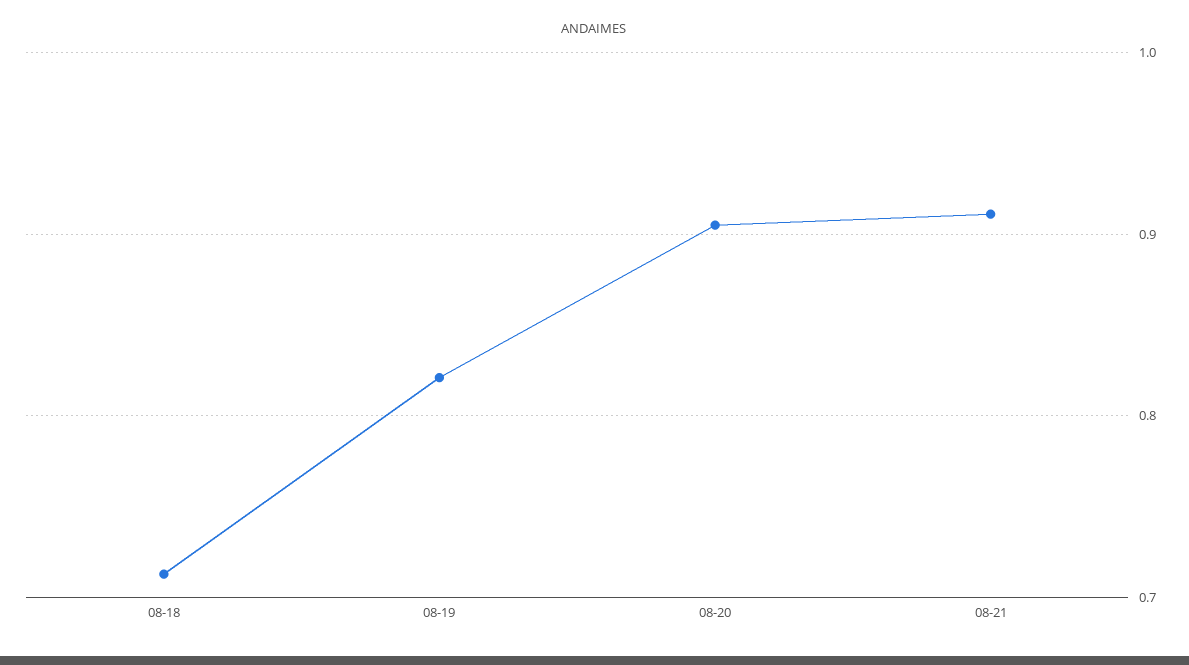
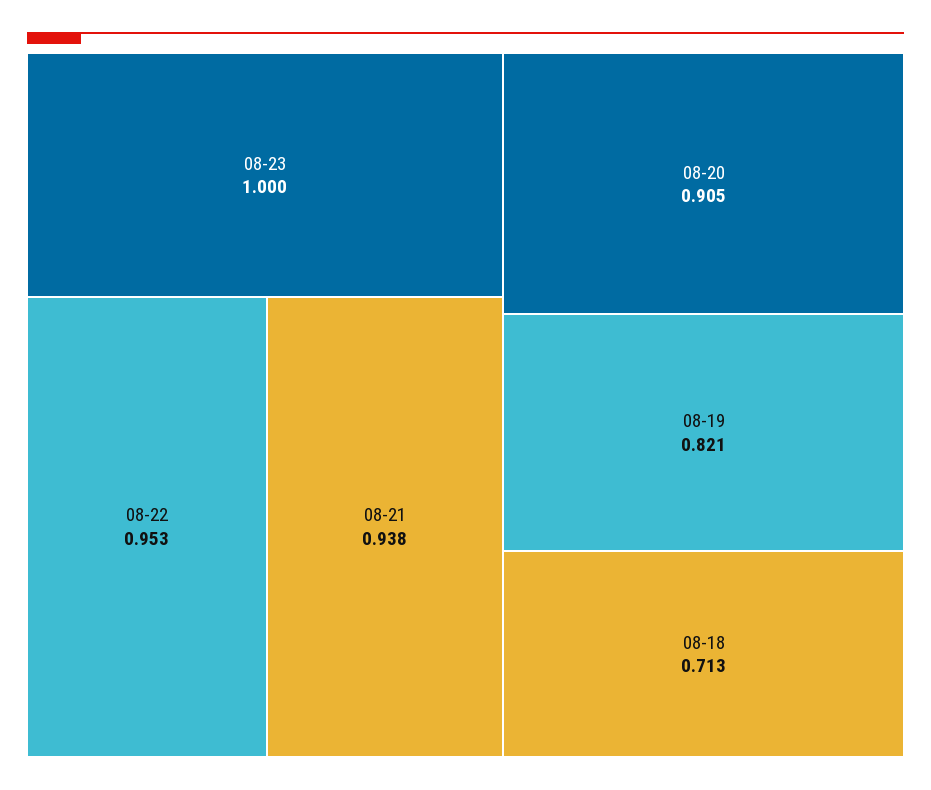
08-21: 0.91 -> 0.938
08-23: none -> 1
08-22: none -> 0.953

